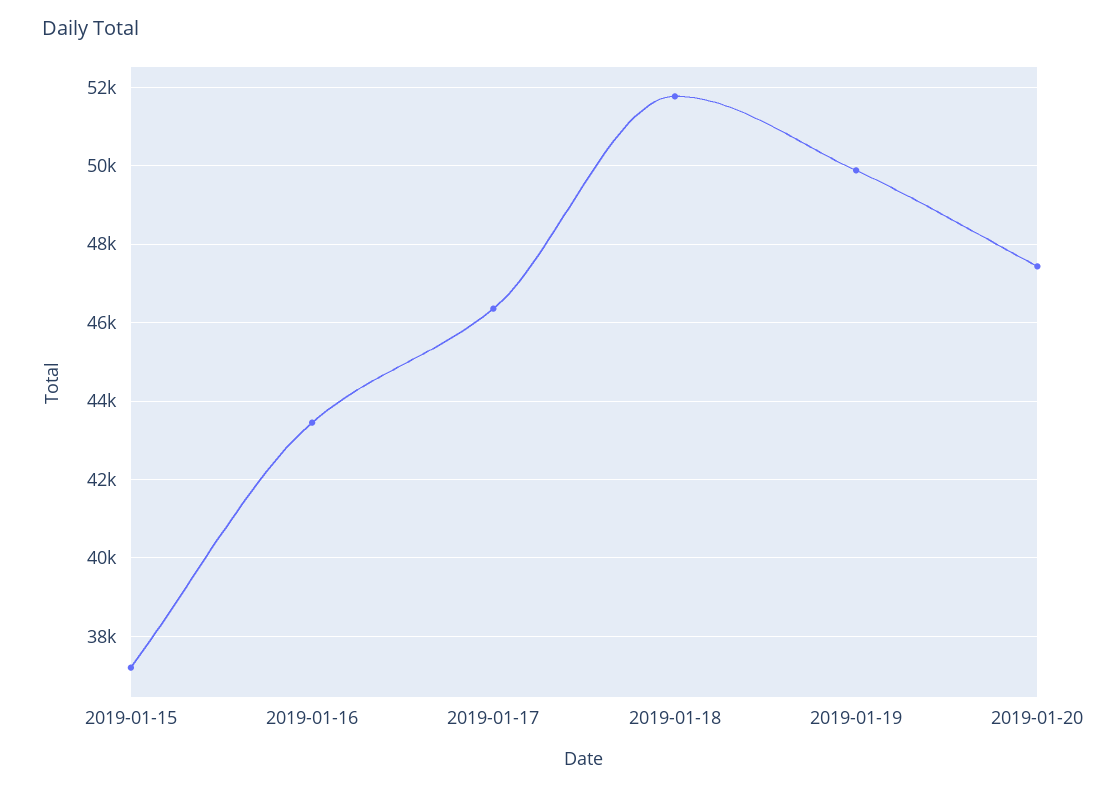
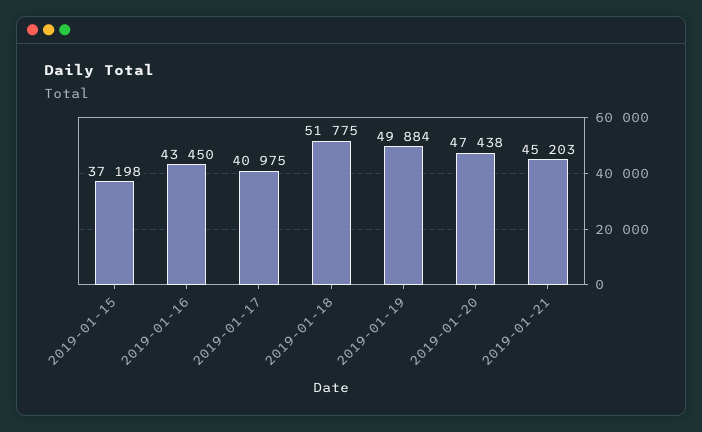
2019-01-17: 46400 -> 40975
2019-01-21: none -> 45203

